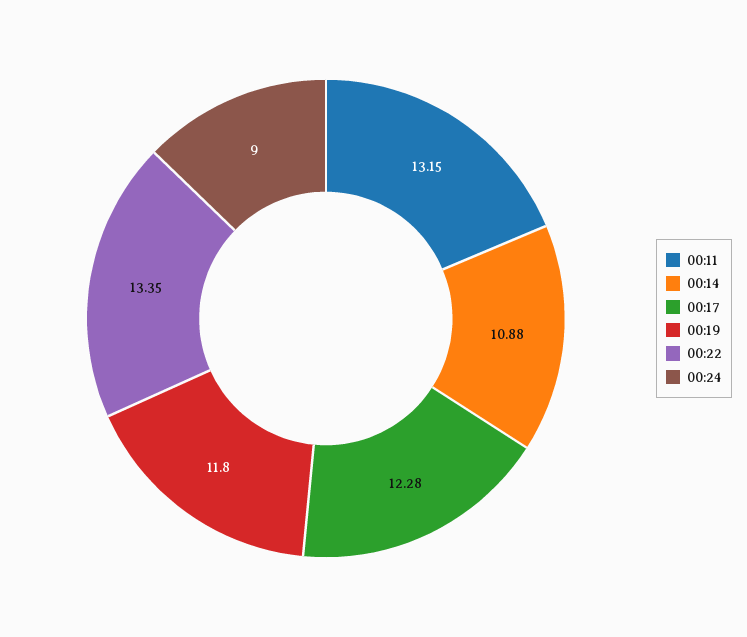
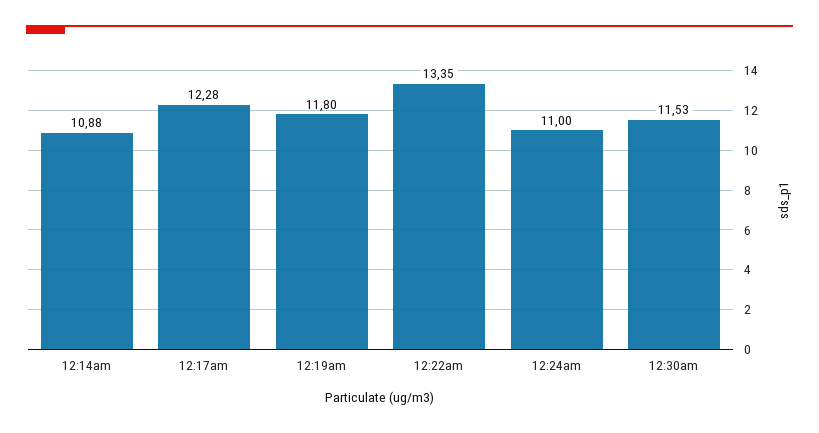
00:11: 13.15 -> none
00:24: 9 -> 11
12:30am: none -> 11.53

